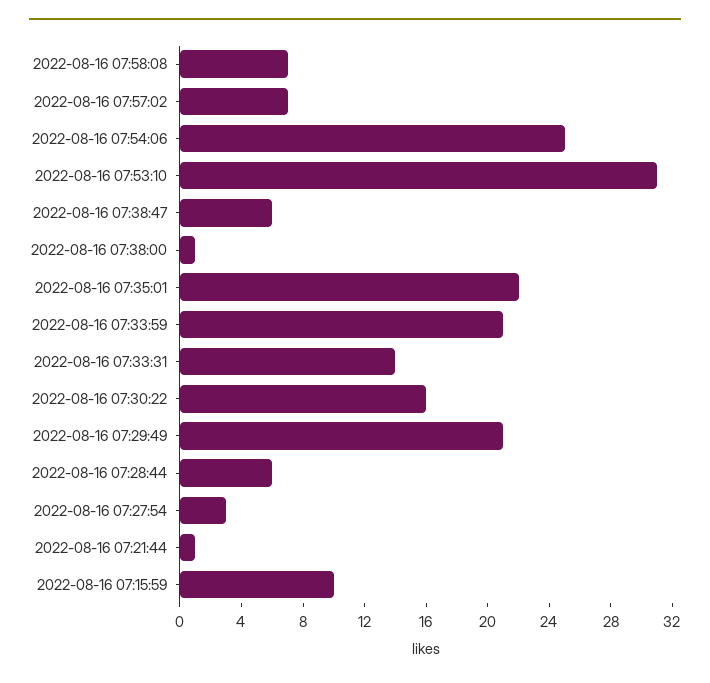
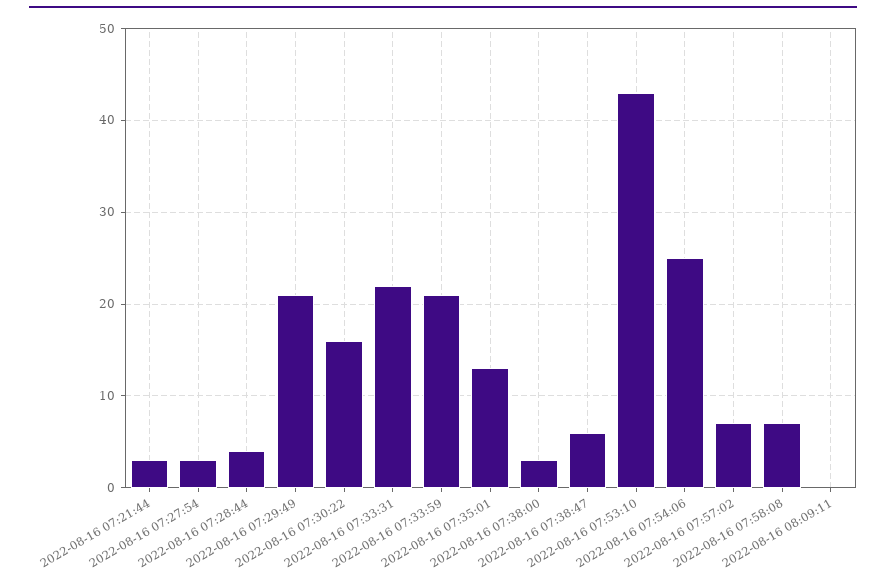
2022-08-16 07:53:10: 31 -> 43
2022-08-16 07:38:00: 1 -> 3
2022-08-16 07:35:01: 22 -> 13
2022-08-16 07:33:31: 14 -> 22
2022-08-16 07:28:44: 6 -> 4
2022-08-16 07:21:44: 1 -> 3
2022-08-16 07:15:59: 10 -> none
2022-08-16 08:09:11: none -> 0

